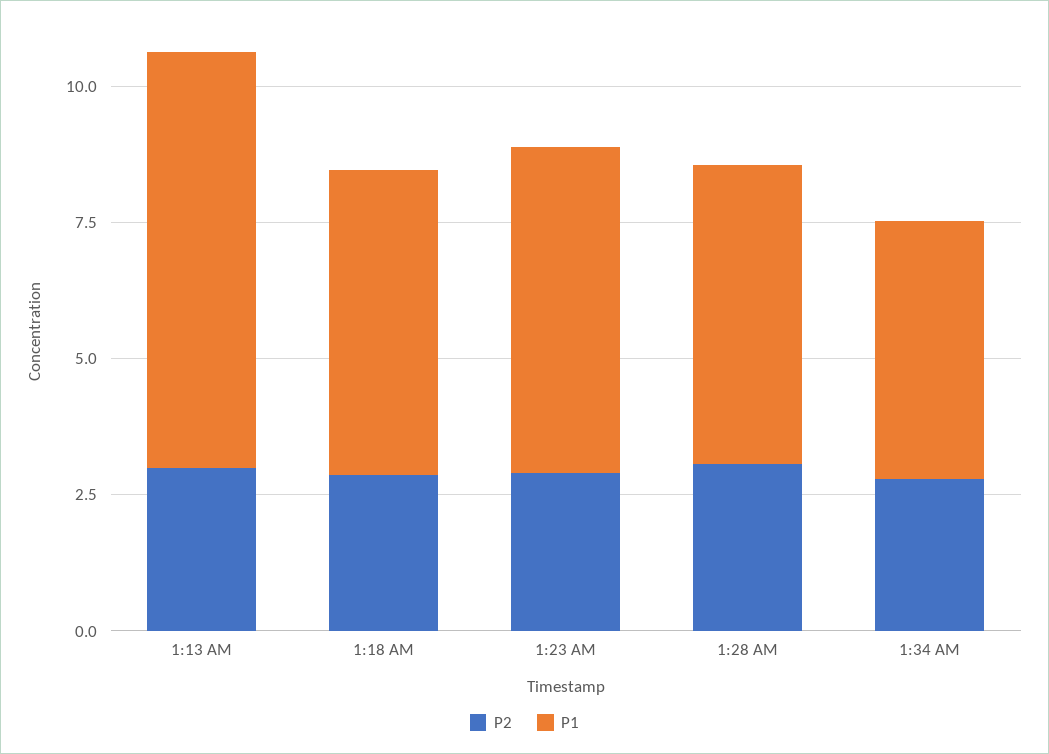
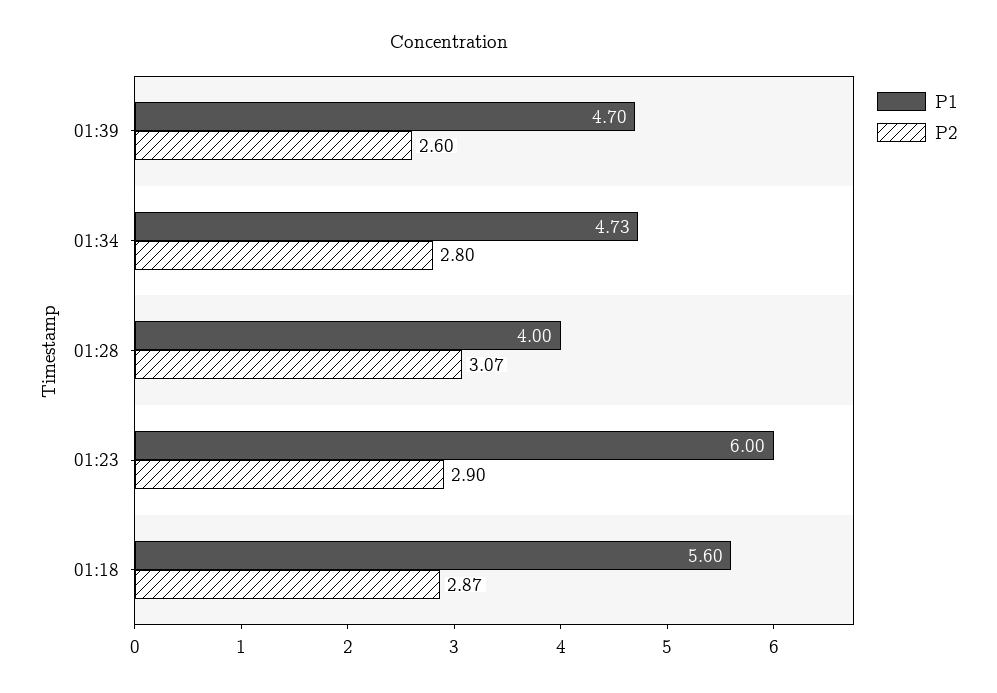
P2, 1:13 AM: 3 -> none
P1, 1:13 AM: 7.5 -> none
P1, 1:28 AM: 5.5 -> 4
P1, 01:39: none -> 4.7
P2, 01:39: none -> 2.6

